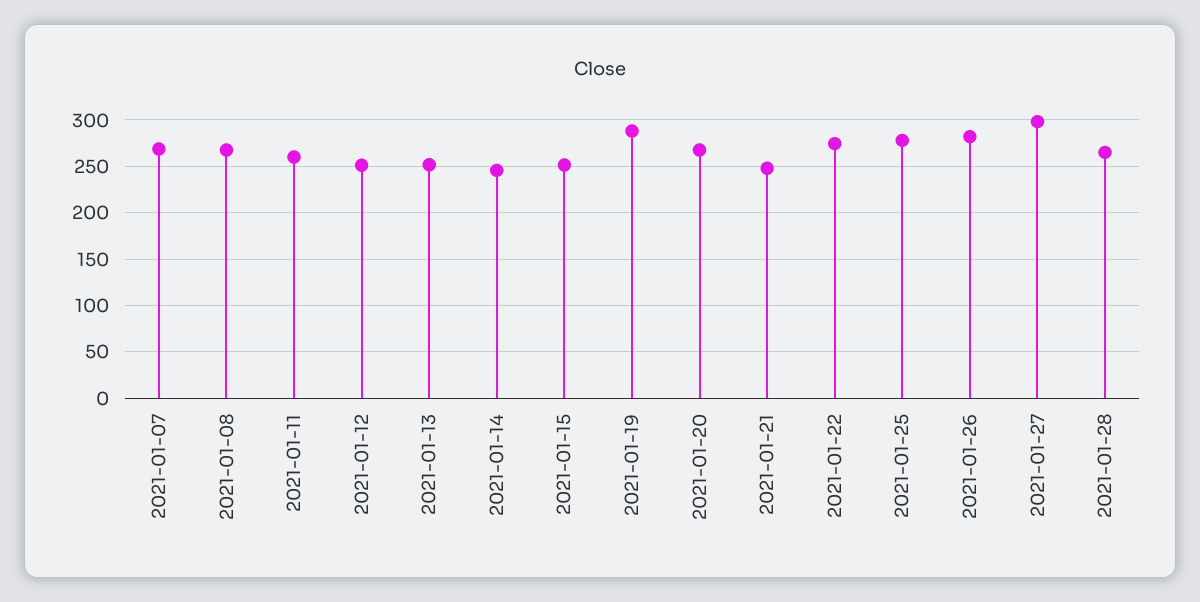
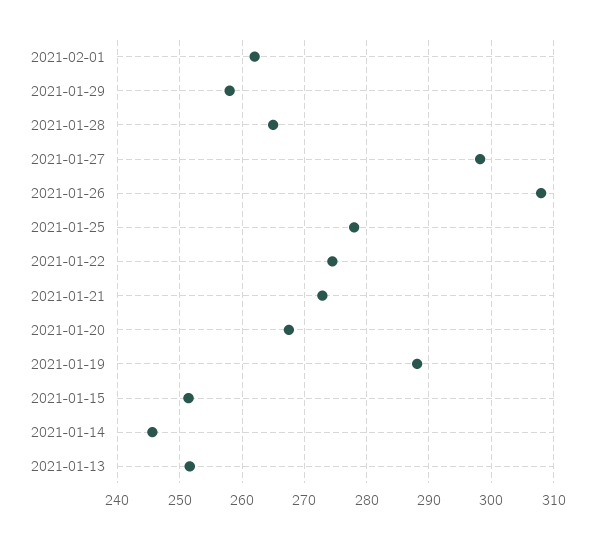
2021-01-07: 270 -> none
2021-01-08: 270 -> none
2021-01-11: 260 -> none
2021-01-12: 250 -> none
2021-01-21: 250 -> 273
2021-01-26: 280 -> 308
2021-02-01: none -> 262
2021-01-29: none -> 258

